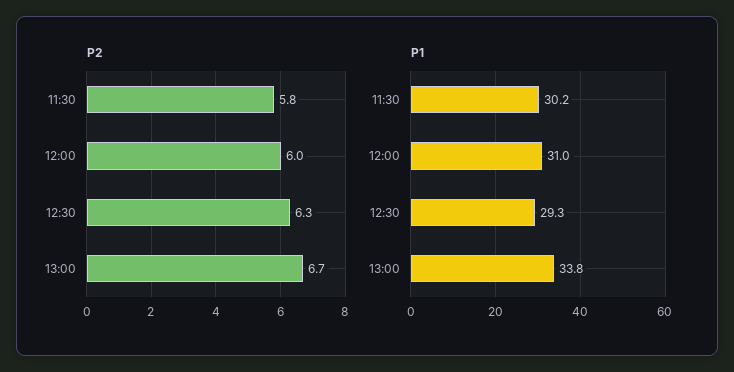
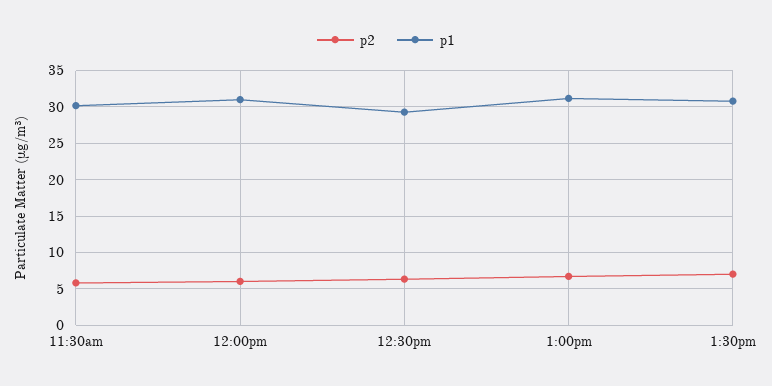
P1, 13:00: 33.8 -> 31
P2, 1:30pm: none -> 7
P1, 1:30pm: none -> 31

